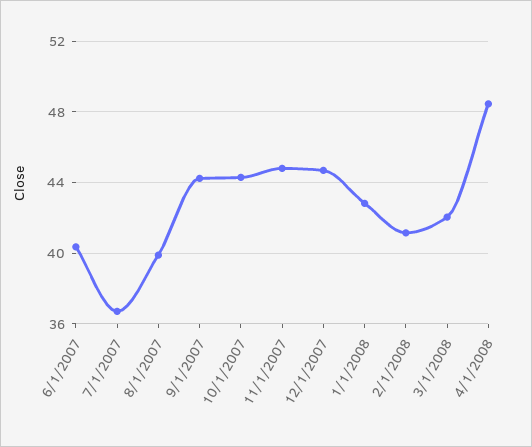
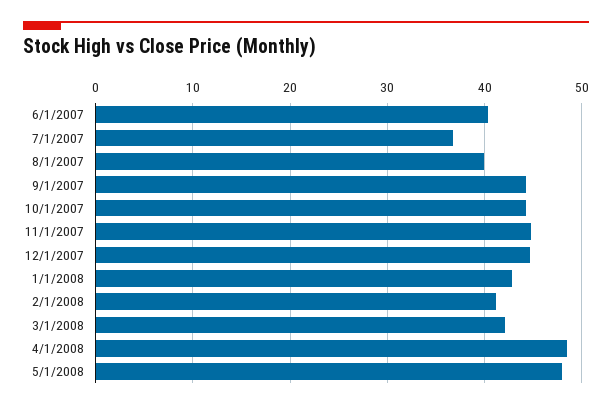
5/1/2008: none -> 48

